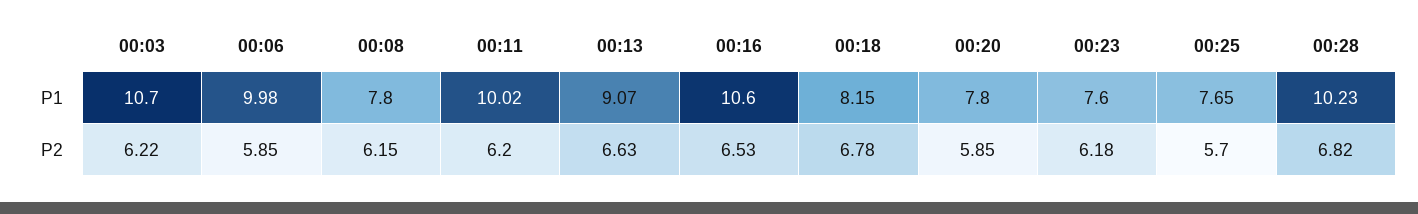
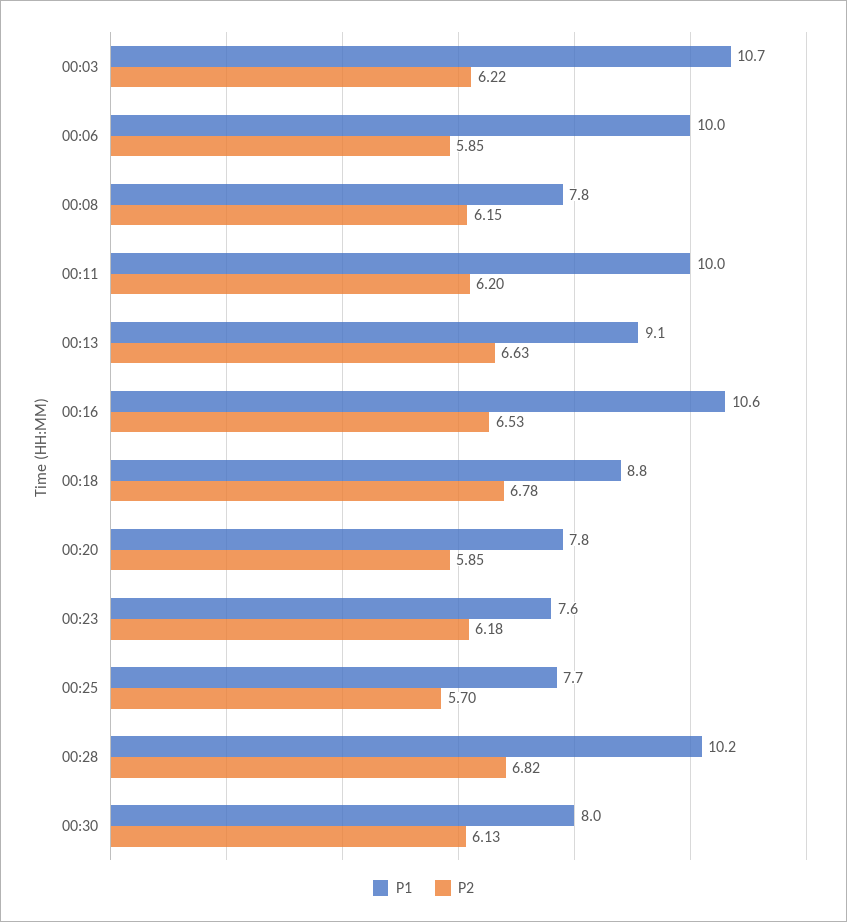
P1, 00:18: 8.15 -> 8.8
P1, 00:30: none -> 8
P2, 00:30: none -> 6.13

